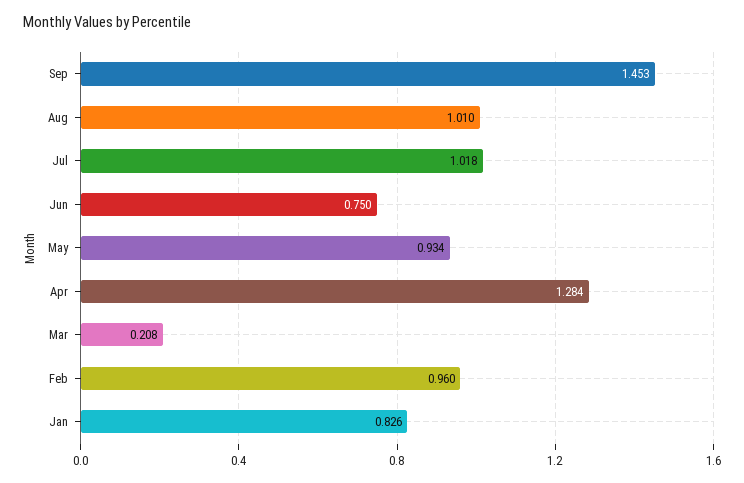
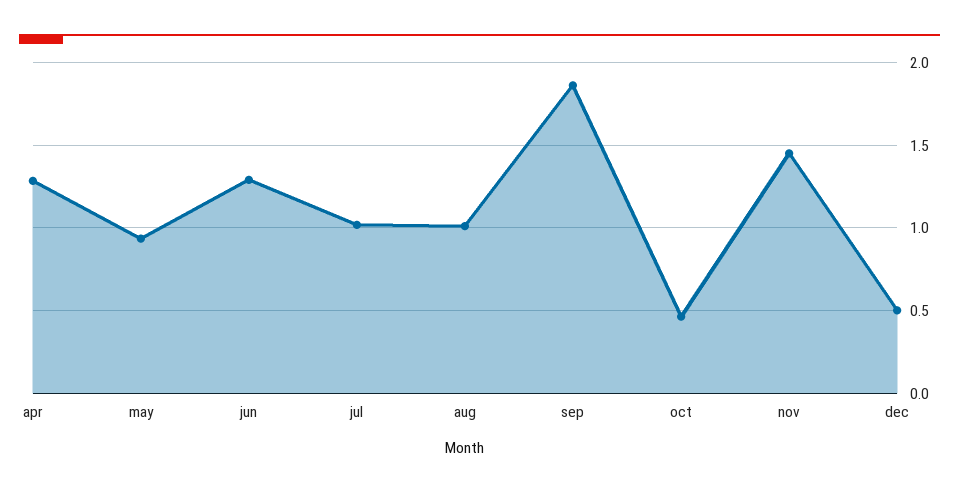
Sep: 1.453 -> 1.85
Jun: 0.75 -> 1.3
Mar: 0.208 -> none
Feb: 0.96 -> none
Jan: 0.826 -> none
oct: none -> 0.45
nov: none -> 1.45
dec: none -> 0.5

